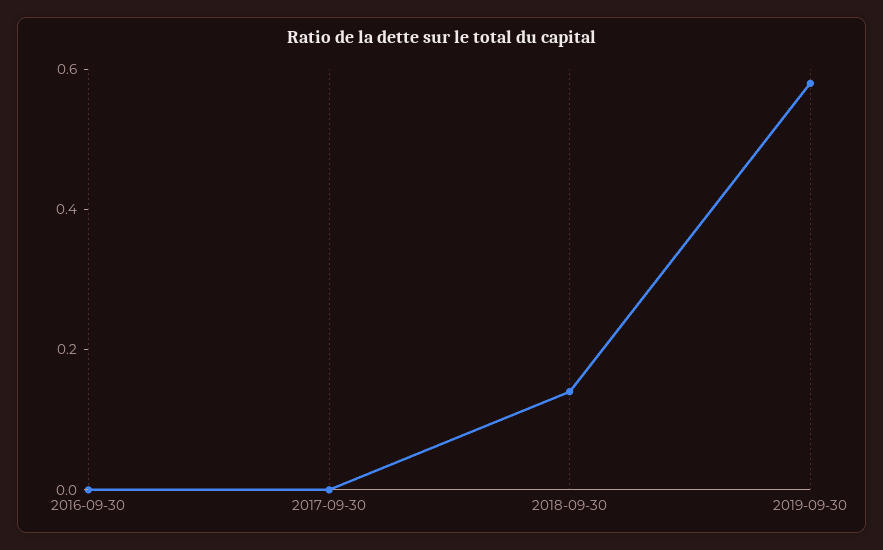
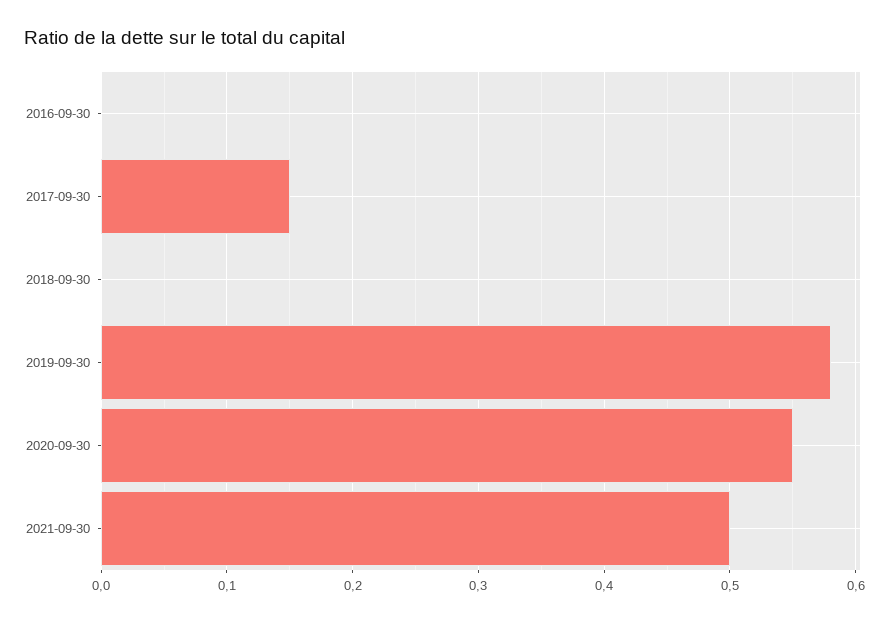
2017-09-30: 0 -> 0.15
2018-09-30: 0.15 -> 0
2020-09-30: none -> 0.55
2021-09-30: none -> 0.5

